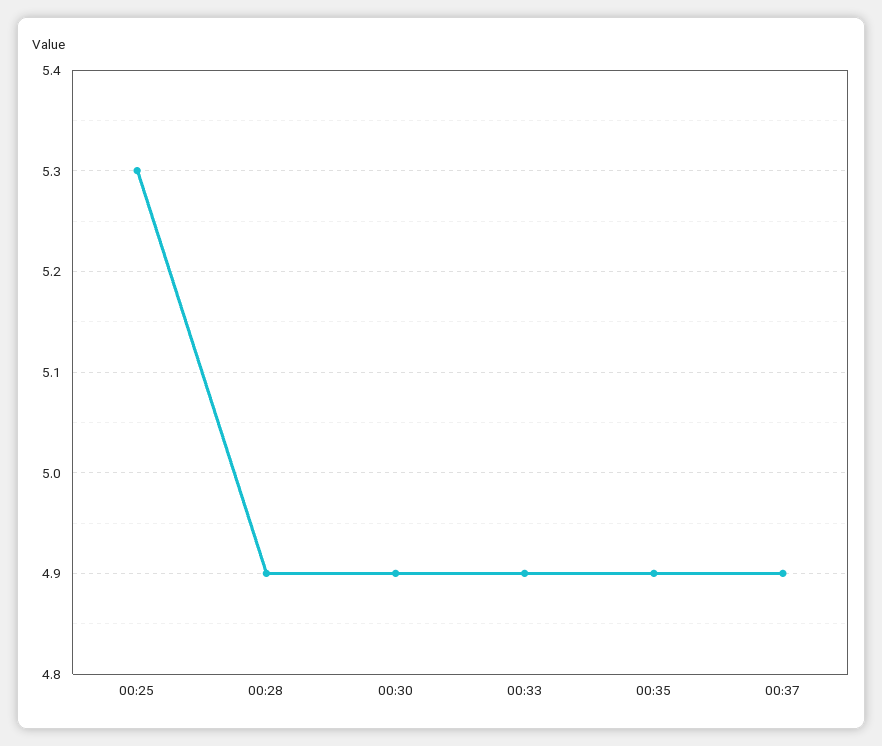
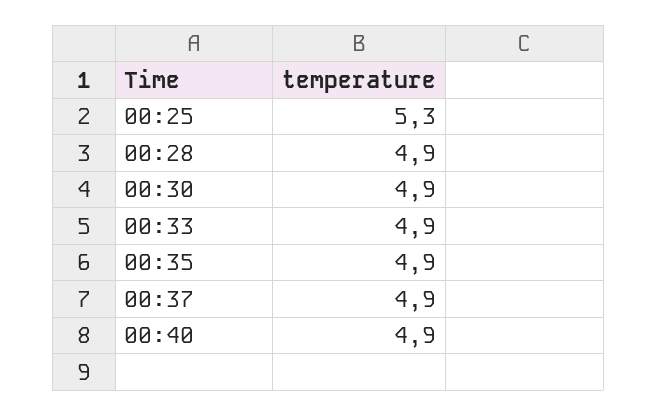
00:40: none -> 4.9

